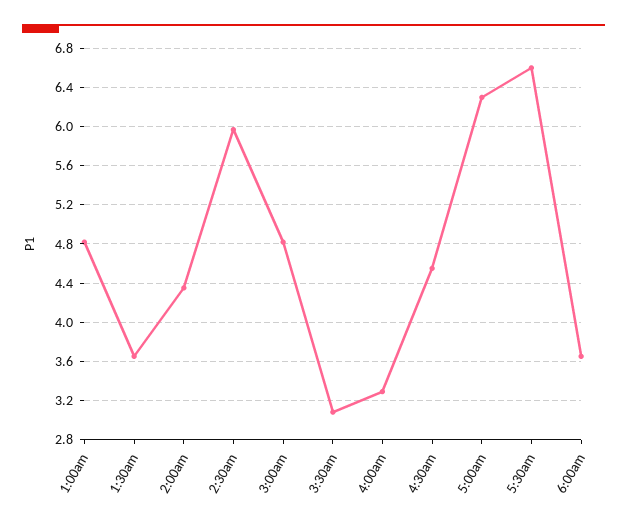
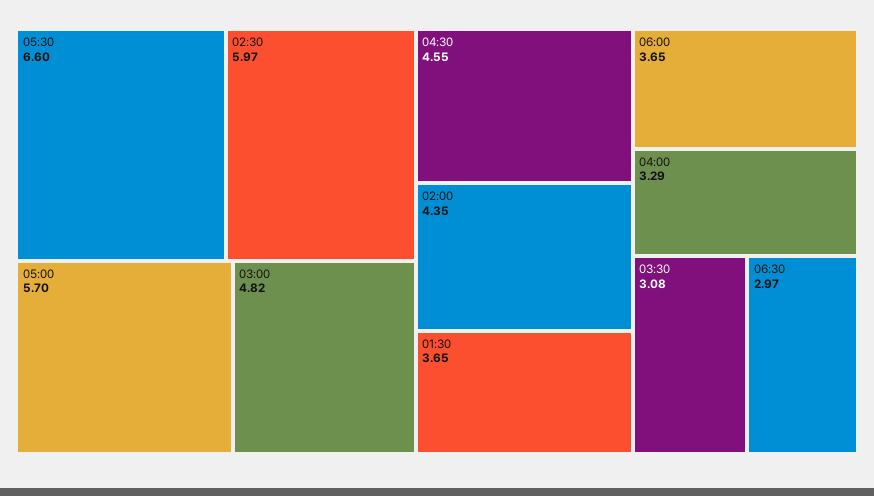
1:00am: 4.8 -> none
5:00am: 6.3 -> 5.7
06:30: none -> 2.97

